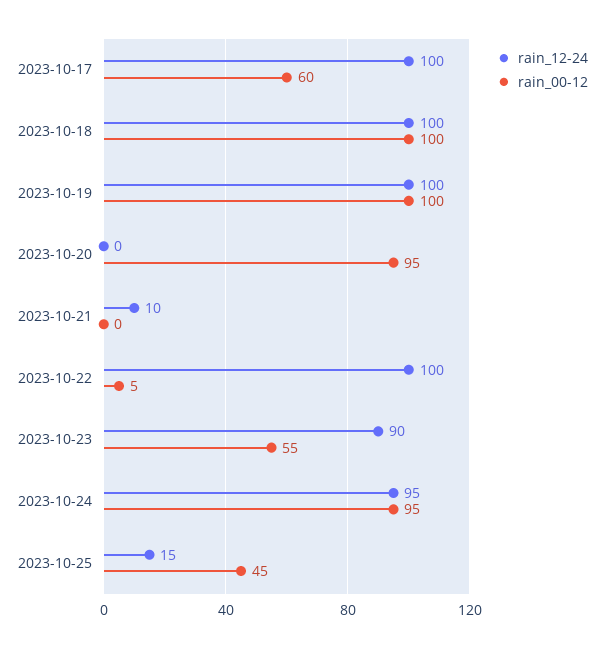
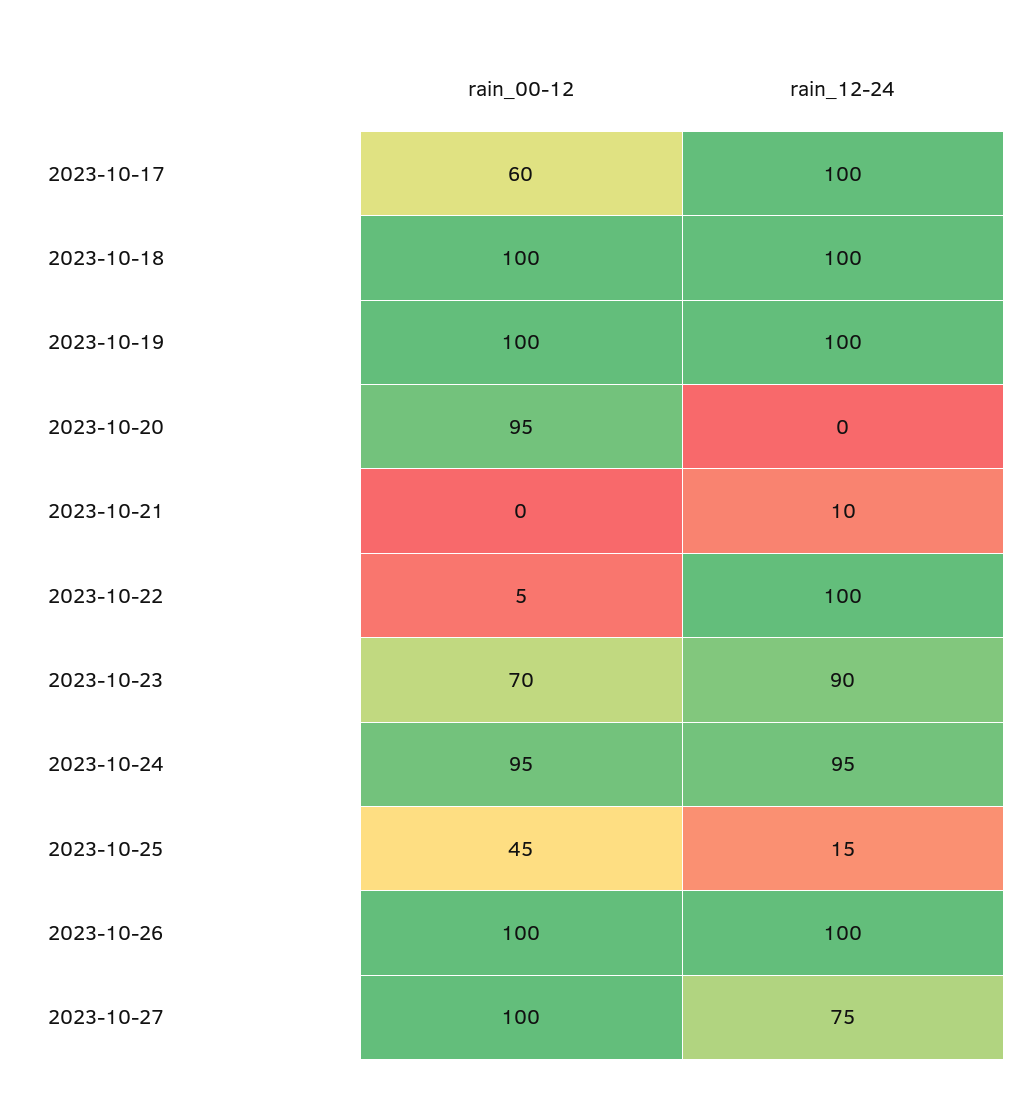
rain_00-12, 2023-10-23: 55 -> 70
rain_00-12, 2023-10-26: none -> 100
rain_12-24, 2023-10-26: none -> 100
rain_00-12, 2023-10-27: none -> 100
rain_12-24, 2023-10-27: none -> 75

